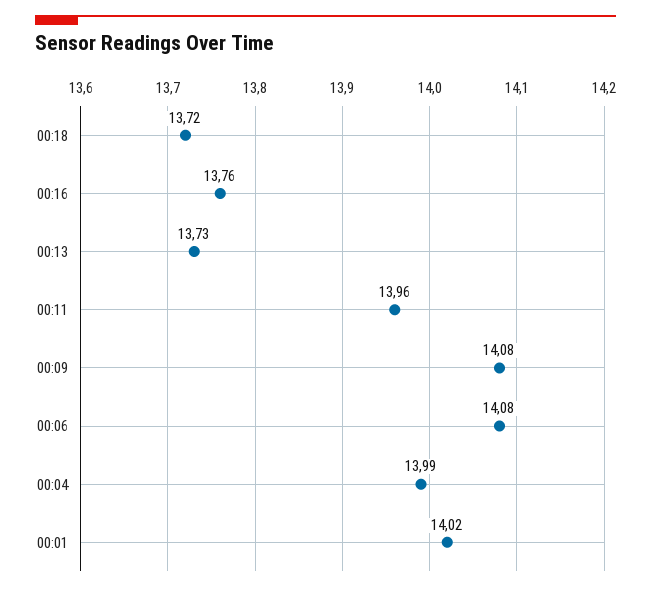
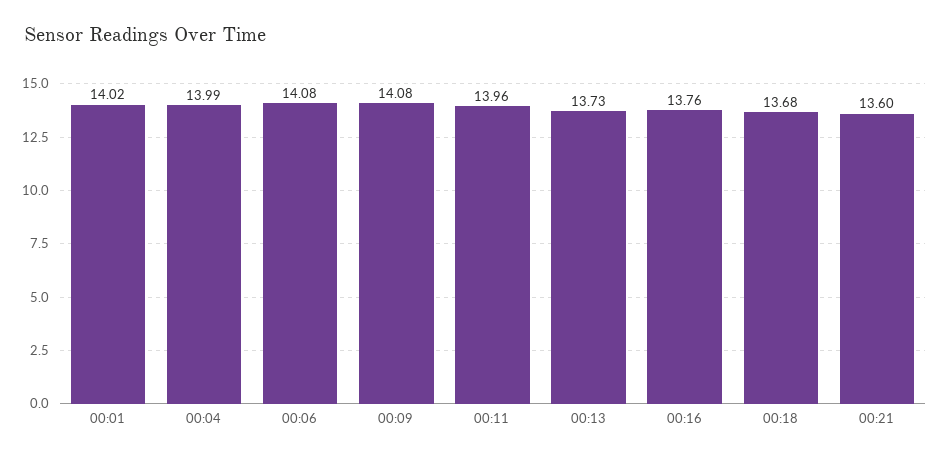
00:18: 13.72 -> 13.68
00:21: none -> 13.6

